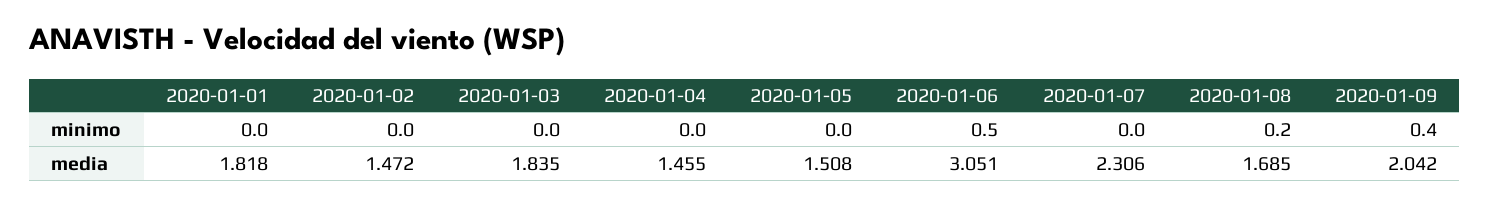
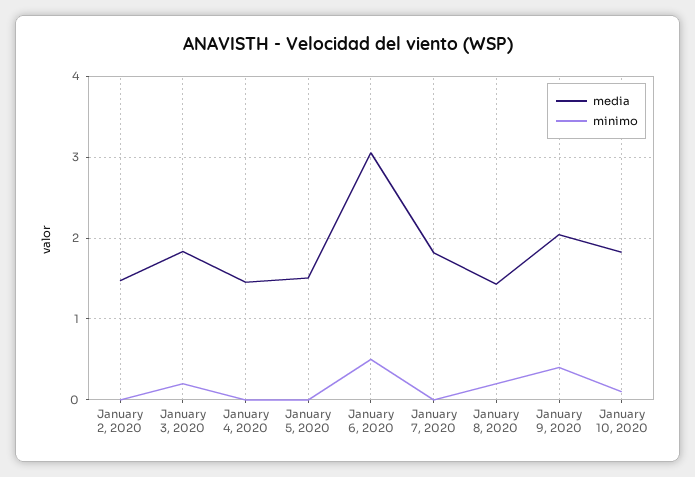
minimo, 2020-01-01: 0 -> none
minimo, 2020-01-03: 0 -> 0.2
media, 2020-01-01: 1.818 -> none
media, 2020-01-07: 2.306 -> 1.8
media, 2020-01-08: 1.685 -> 1.4
media, January 10, 2020: none -> 1.8
minimo, January 10, 2020: none -> 0.1

